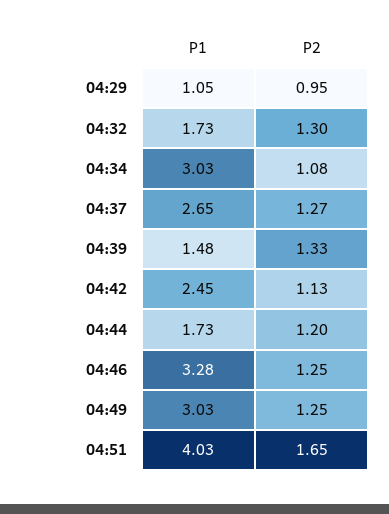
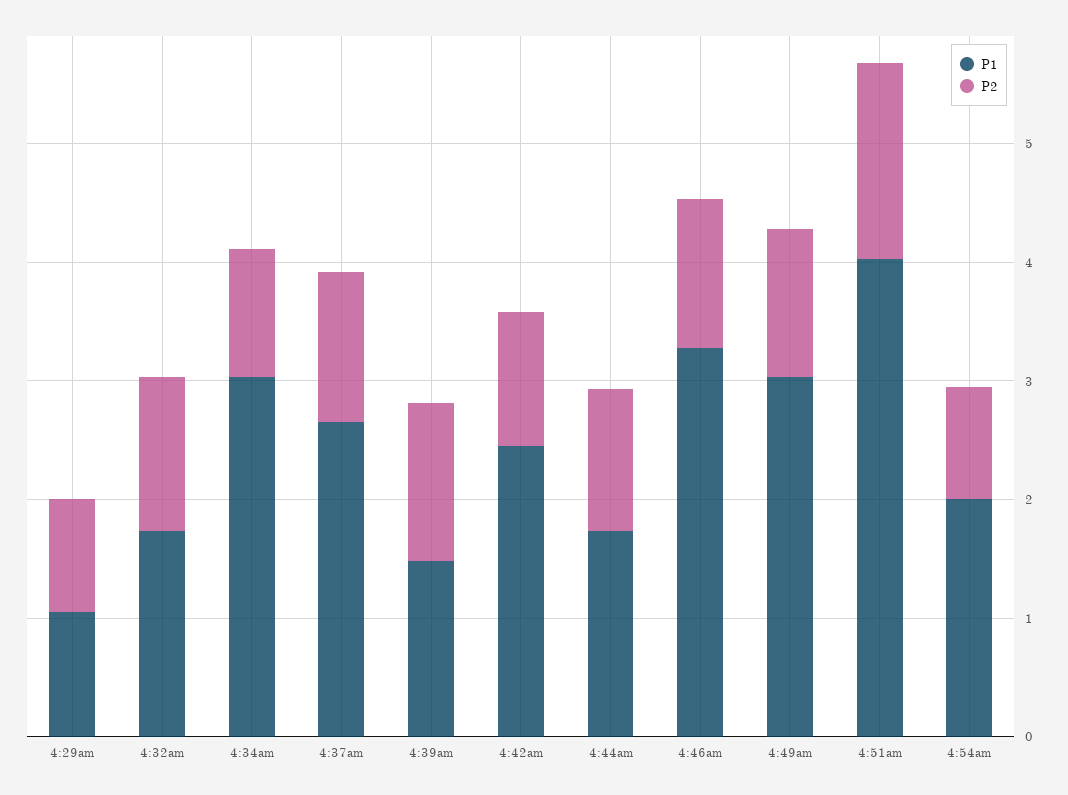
P1, 4:54am: none -> 2
P2, 4:54am: none -> 1

